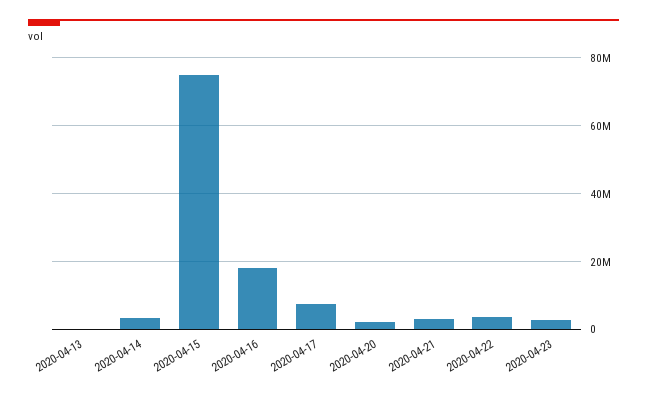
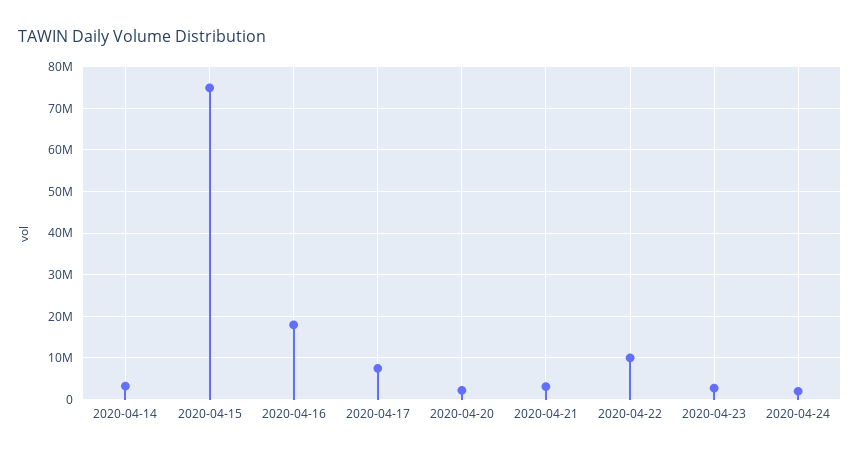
2020-04-13: 0 -> none
2020-04-22: 4000000 -> 10000000
2020-04-24: none -> 2000000

